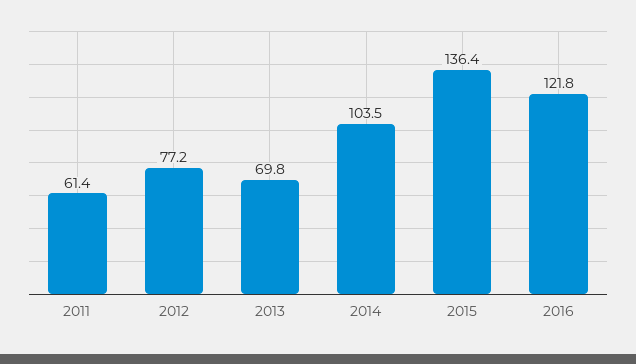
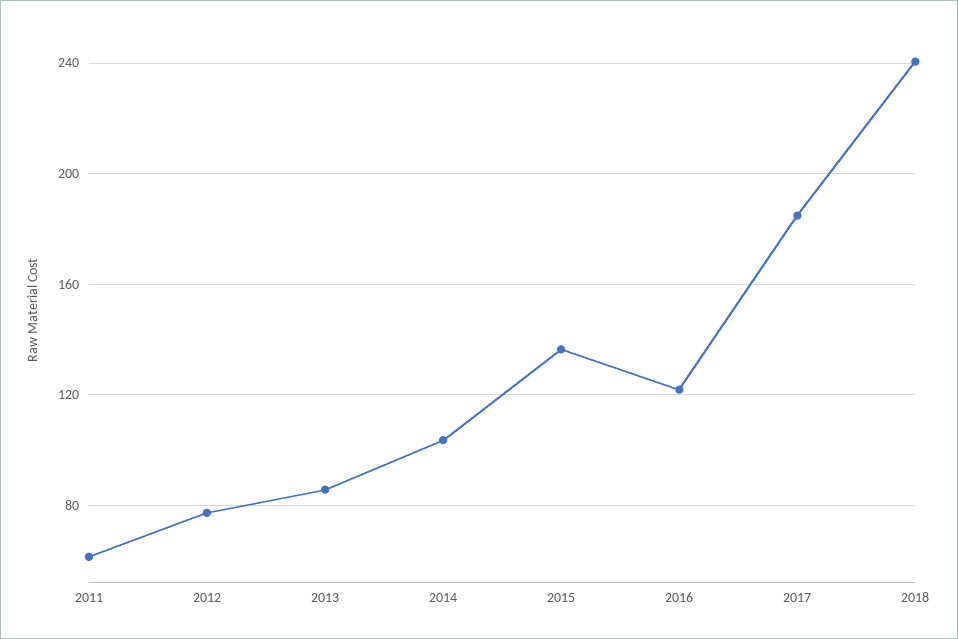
2013: 69.8 -> 85
2017: none -> 185
2018: none -> 240

